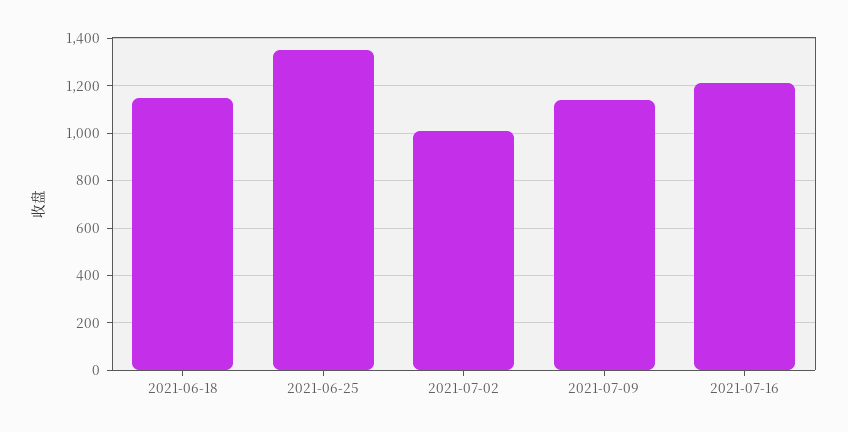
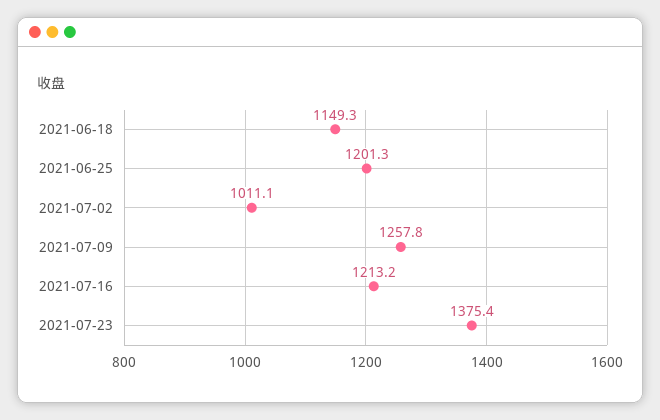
2021-06-25: 1350 -> 1201.3
2021-07-09: 1150 -> 1257.8
2021-07-23: none -> 1375.4

